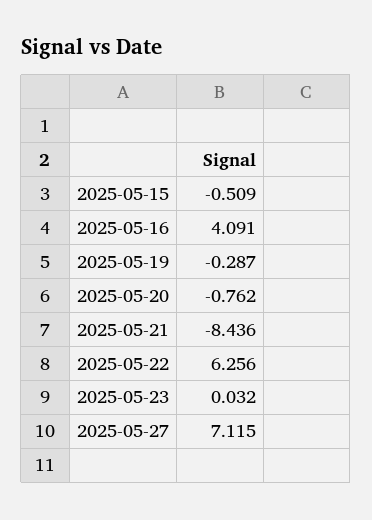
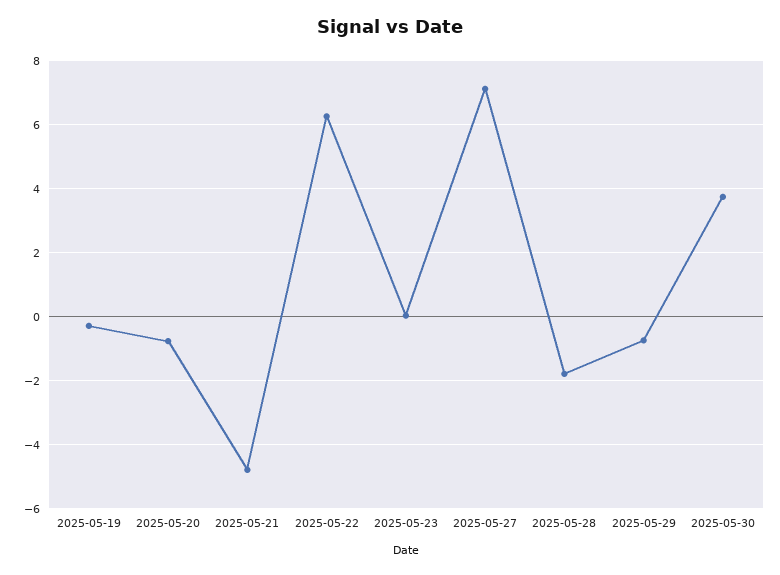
2025-05-15: -0.509 -> none
2025-05-16: 4.091 -> none
2025-05-21: -8.436 -> -4.8
2025-05-28: none -> -1.8
2025-05-29: none -> -0.8
2025-05-30: none -> 3.8

